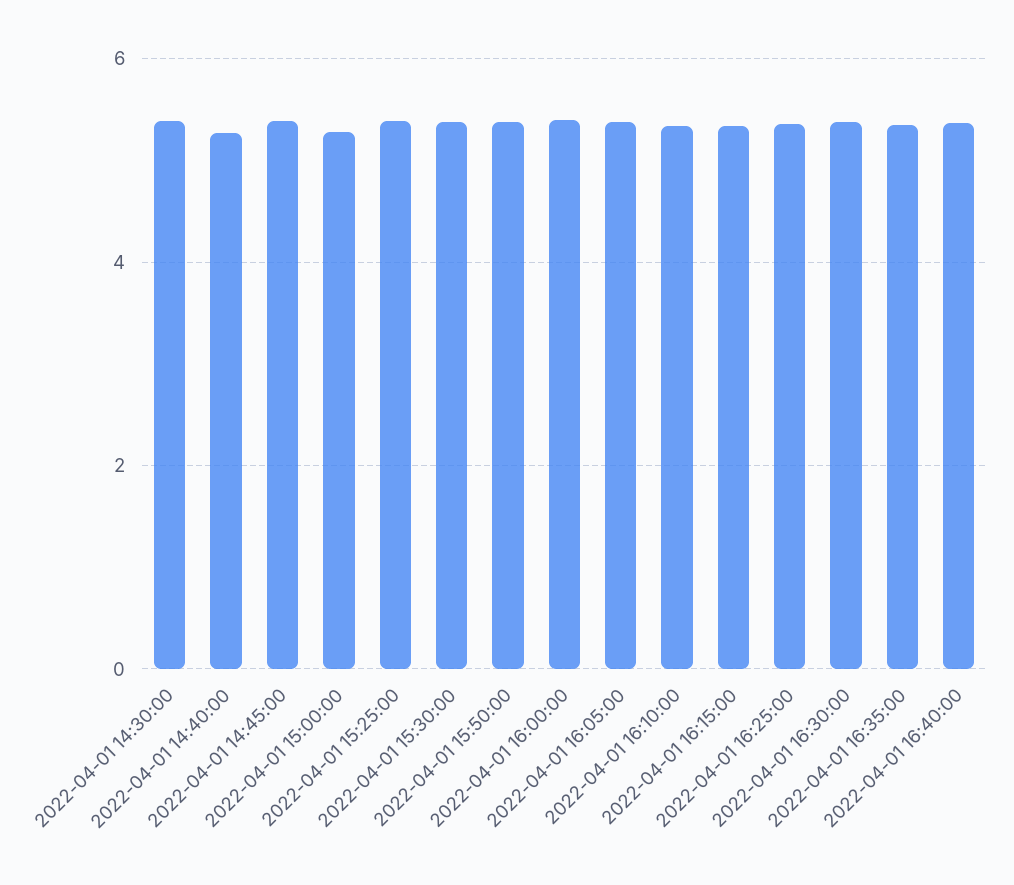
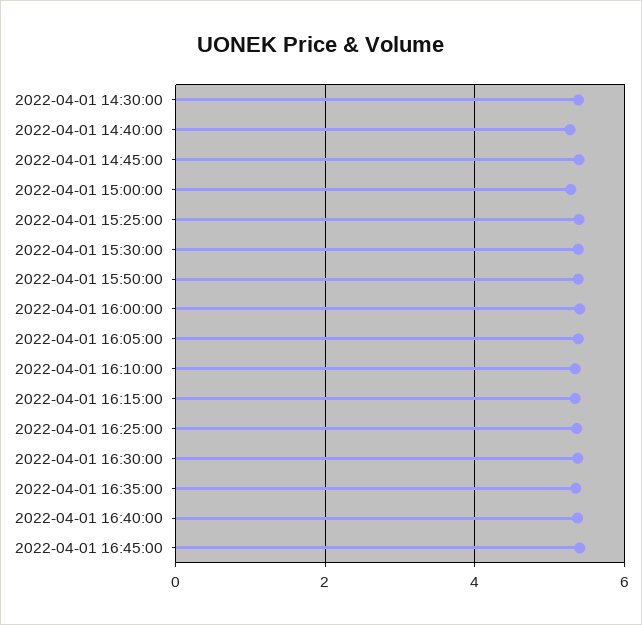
2022-04-01 16:45:00: none -> 5.4

